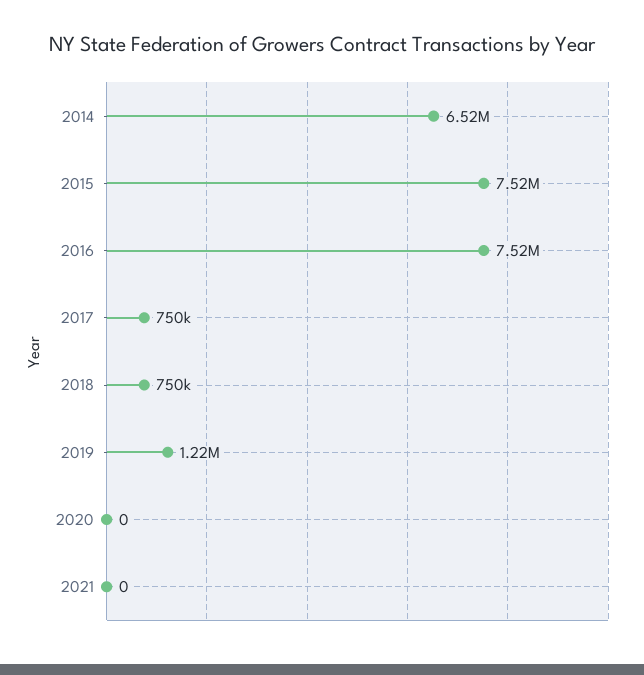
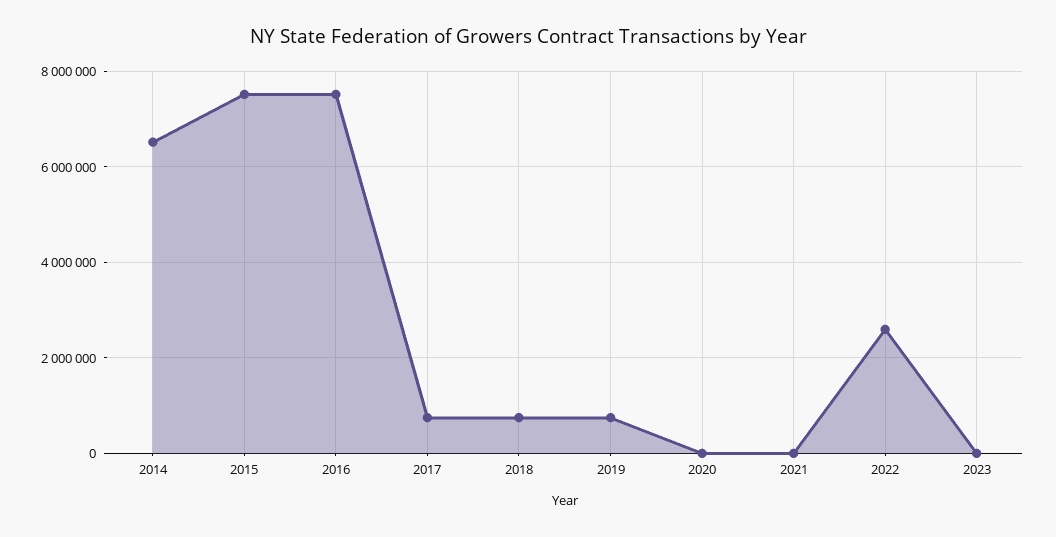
2019: 1220000 -> 800000
2022: none -> 2600000
2023: none -> 0

